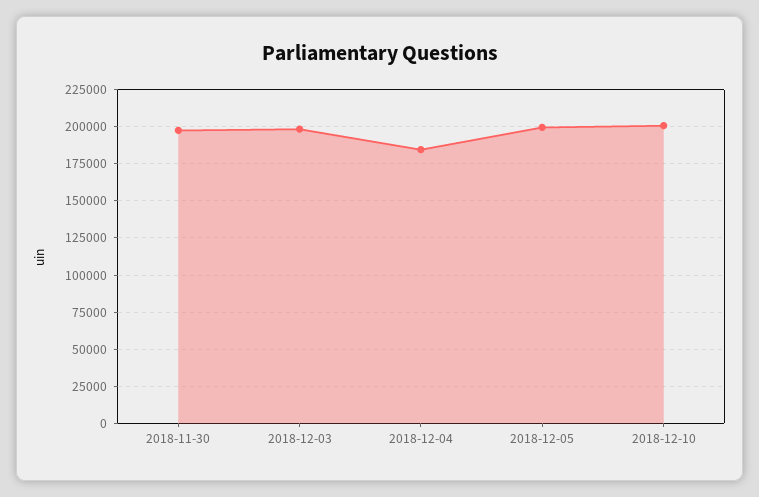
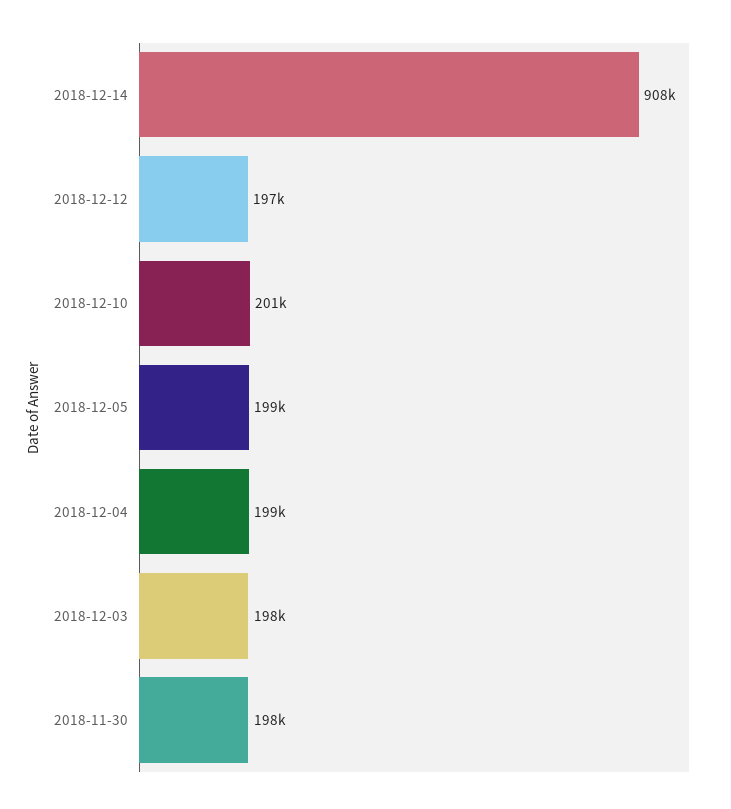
2018-12-04: 185000 -> 199000
2018-12-14: none -> 908000
2018-12-12: none -> 197000

